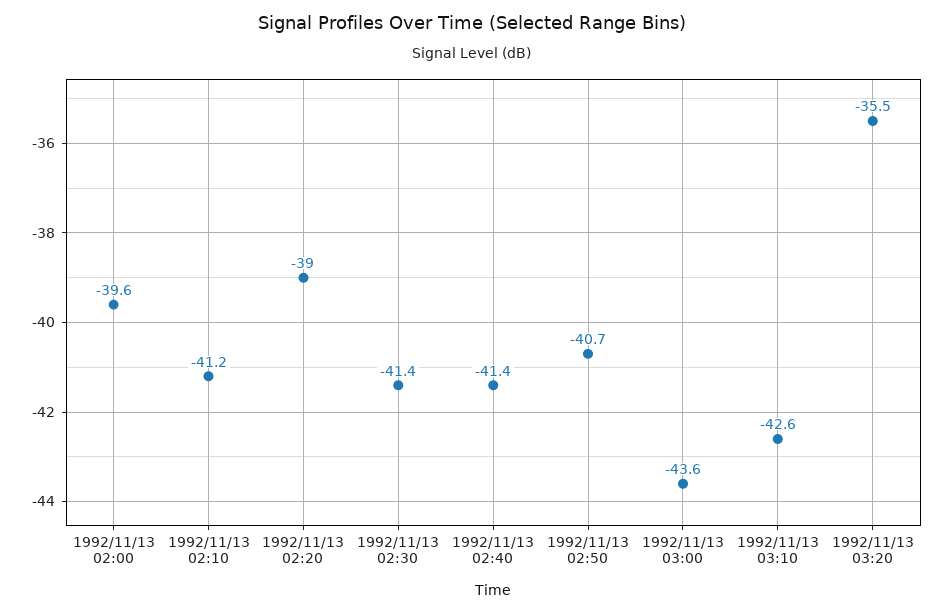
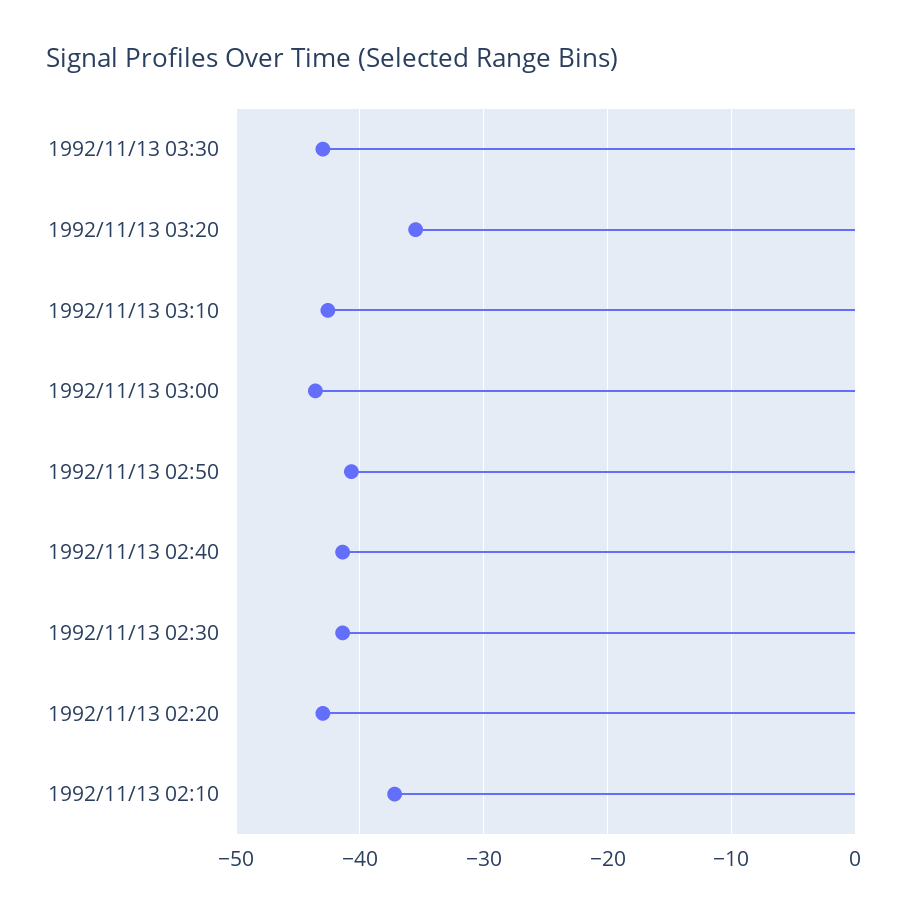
1992/11/13 02:00: -39.6 -> none
1992/11/13 02:10: -41.2 -> -37
1992/11/13 02:20: -39 -> -43
1992/11/13 03:30: none -> -43

